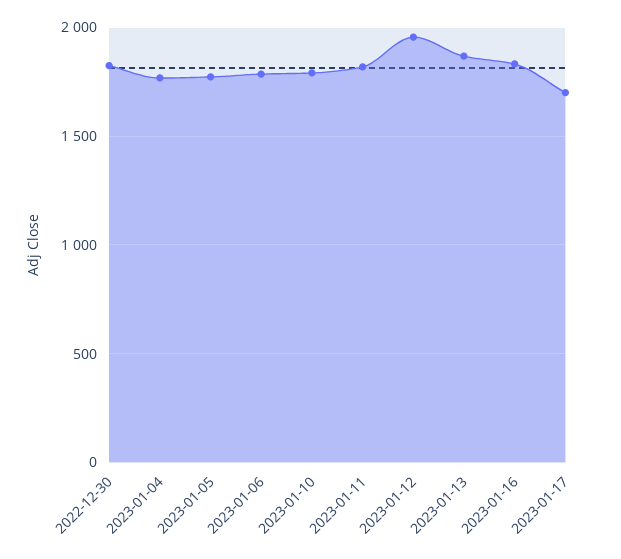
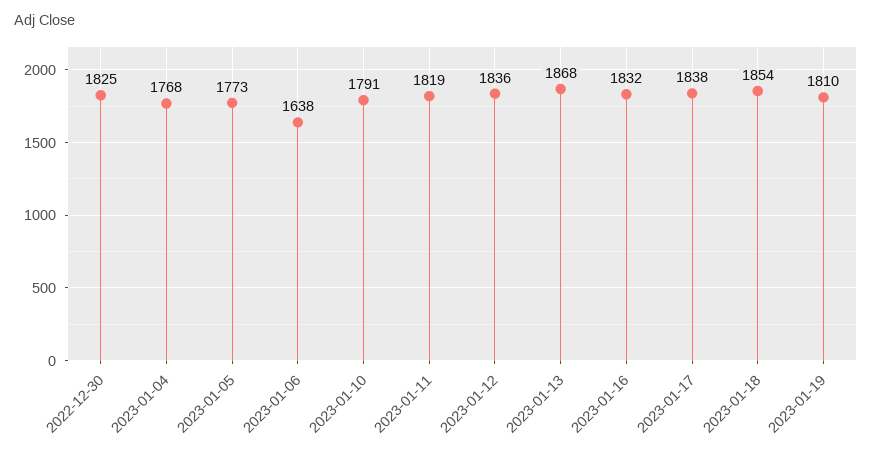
2023-01-06: 1800 -> 1638
2023-01-12: 1950 -> 1836
2023-01-17: 1700 -> 1838
2023-01-18: none -> 1854
2023-01-19: none -> 1810

